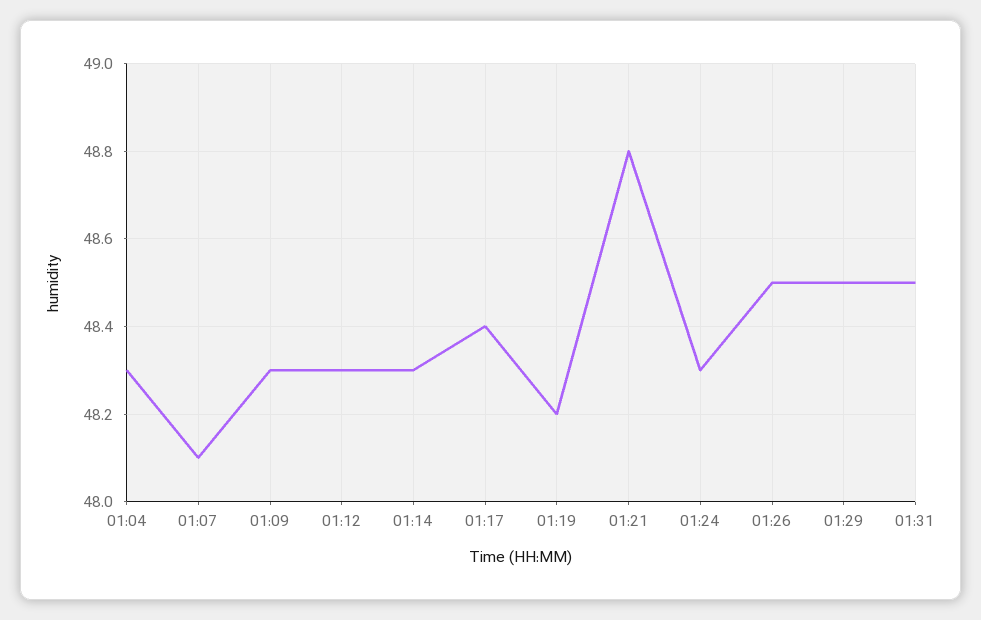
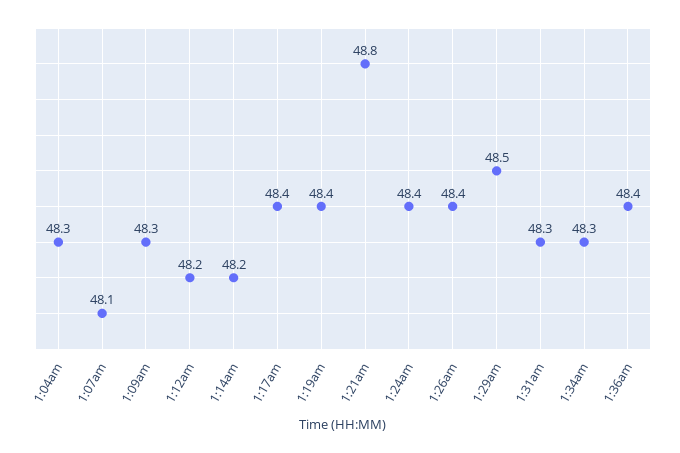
01:12: 48.3 -> 48.2
01:14: 48.3 -> 48.2
01:19: 48.2 -> 48.4
01:24: 48.3 -> 48.4
01:26: 48.5 -> 48.4
01:31: 48.5 -> 48.3
1:34am: none -> 48.3
1:36am: none -> 48.4

